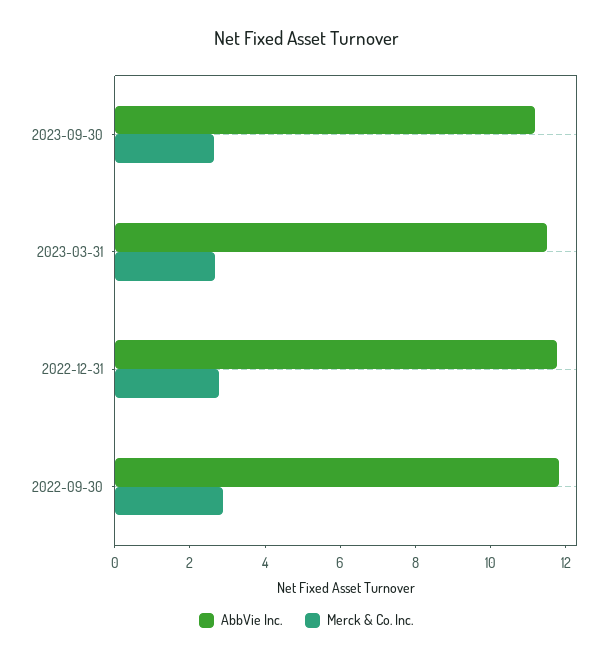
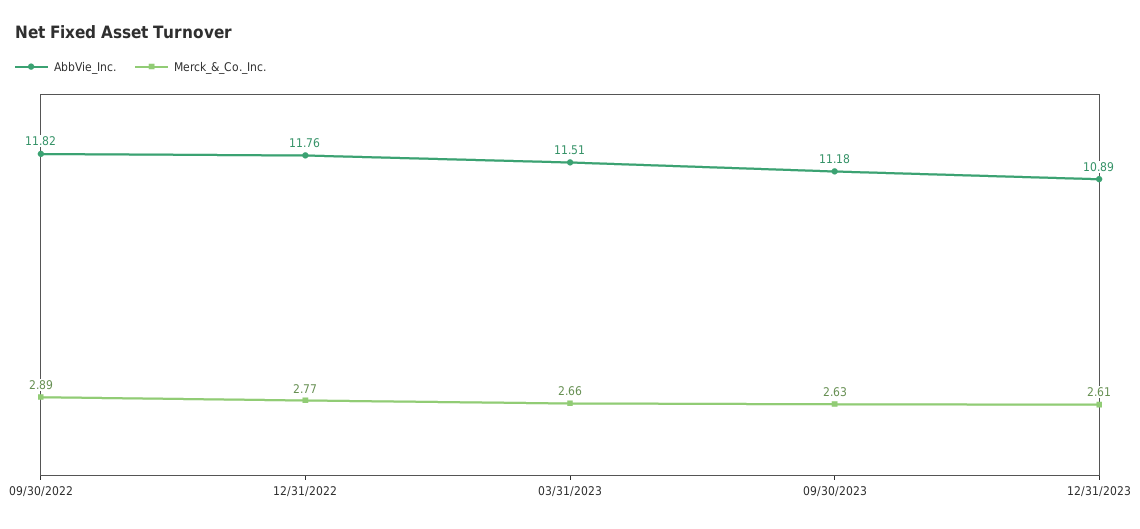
AbbVie Inc., 12/31/2023: none -> 10.89
Merck & Co. Inc., 12/31/2023: none -> 2.61

